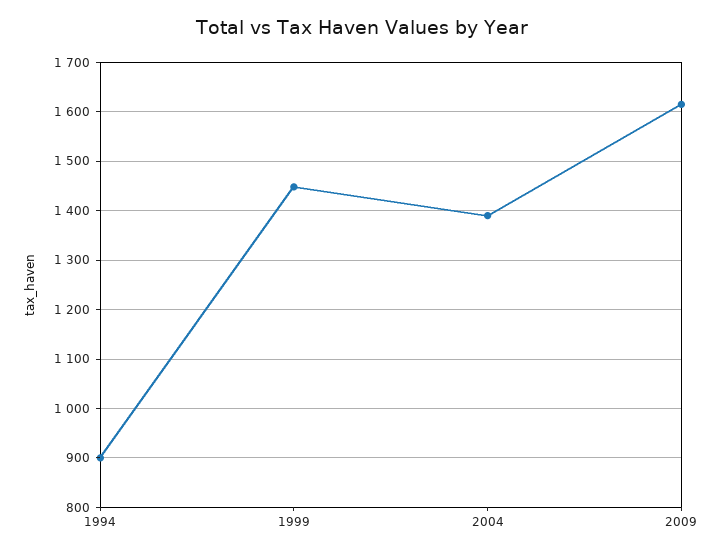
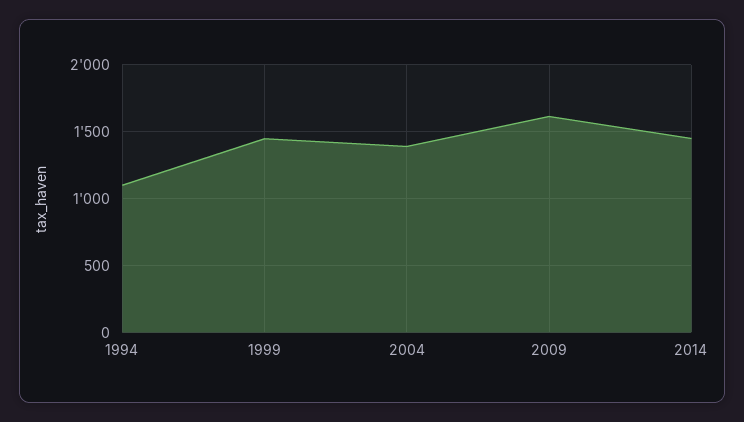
1994: 900 -> 1100
2014: none -> 1450

